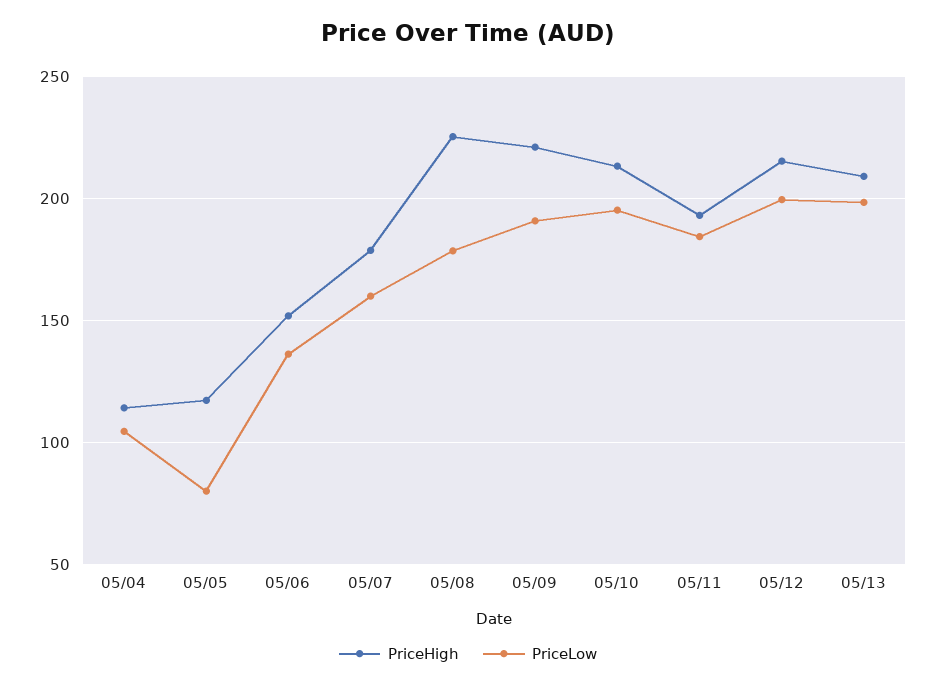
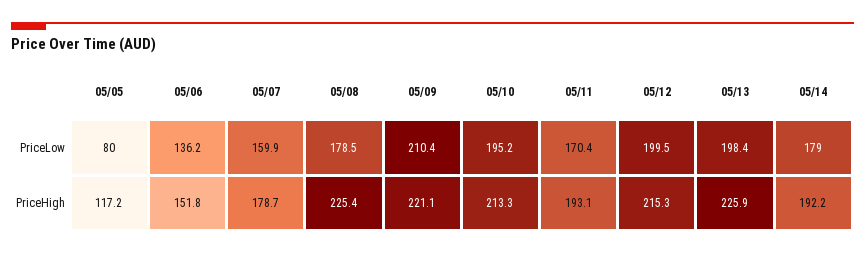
PriceHigh, 05/04: 115 -> none
PriceLow, 05/04: 105 -> none
PriceLow, 05/09: 190 -> 210.4
PriceLow, 05/11: 185 -> 170.4
PriceHigh, 05/13: 210 -> 225.9
PriceLow, 05/14: none -> 179
PriceHigh, 05/14: none -> 192.2

